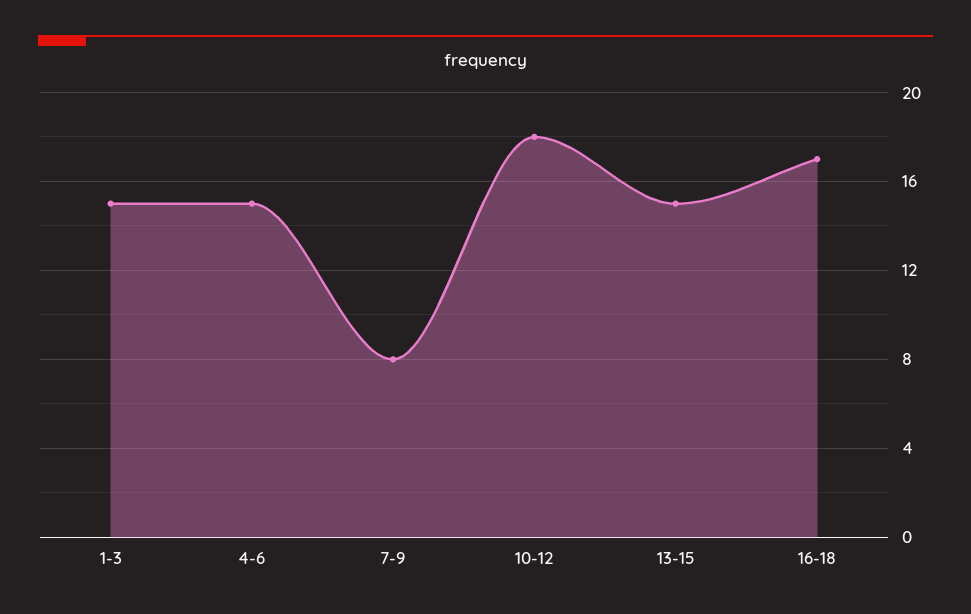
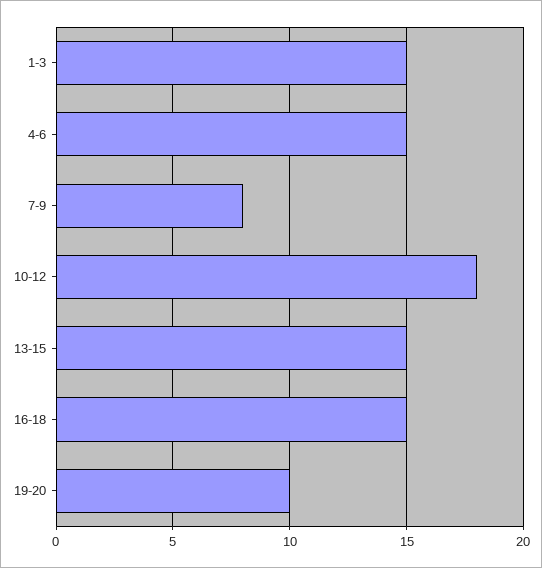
16-18: 17 -> 15
19-20: none -> 10

